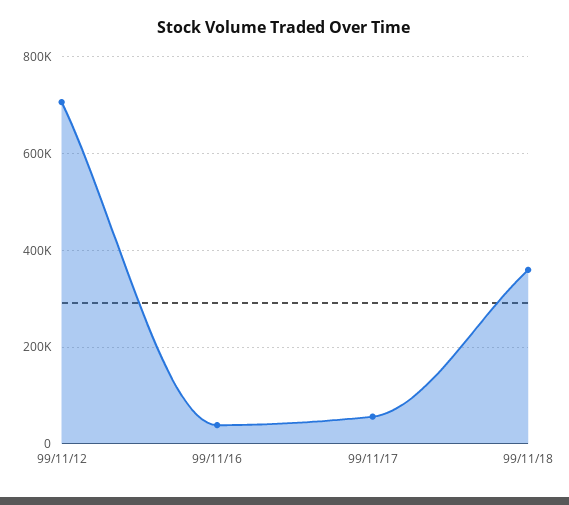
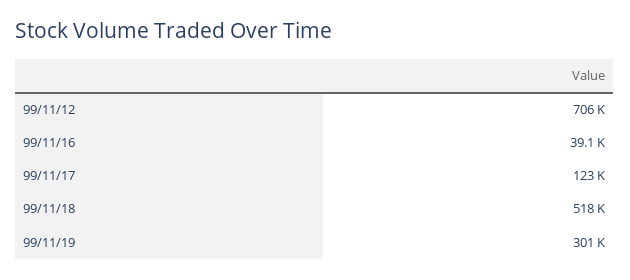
99/11/17: 60000 -> 123000
99/11/18: 360000 -> 518000
99/11/19: none -> 301000

